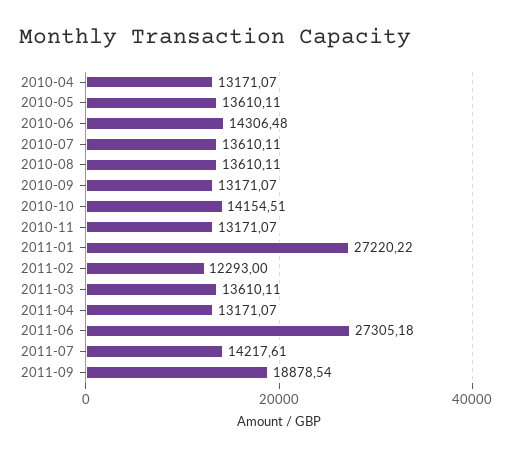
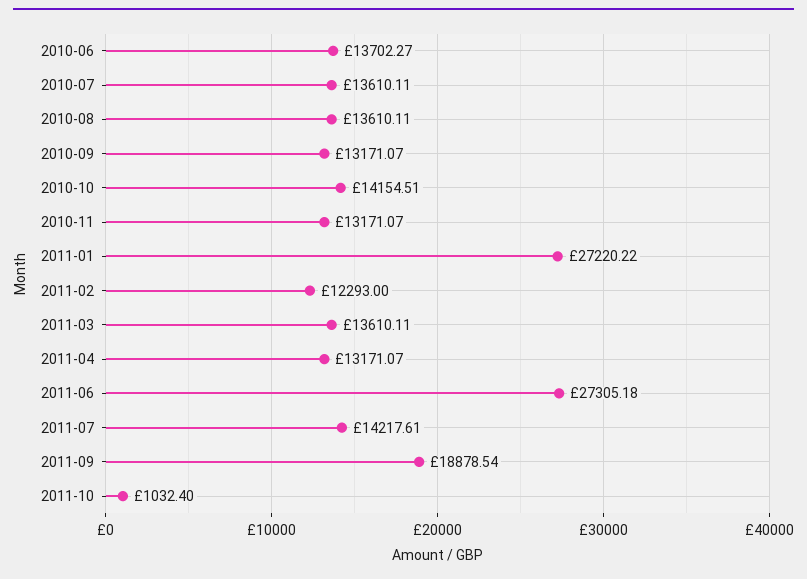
2010-04: 13171.07 -> none
2010-05: 13610.11 -> none
2010-06: 14306.48 -> 13702.27
2011-10: none -> 1032.4

